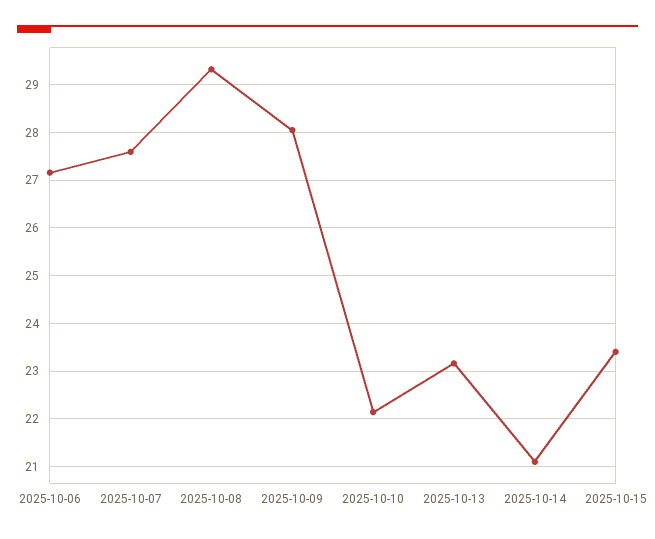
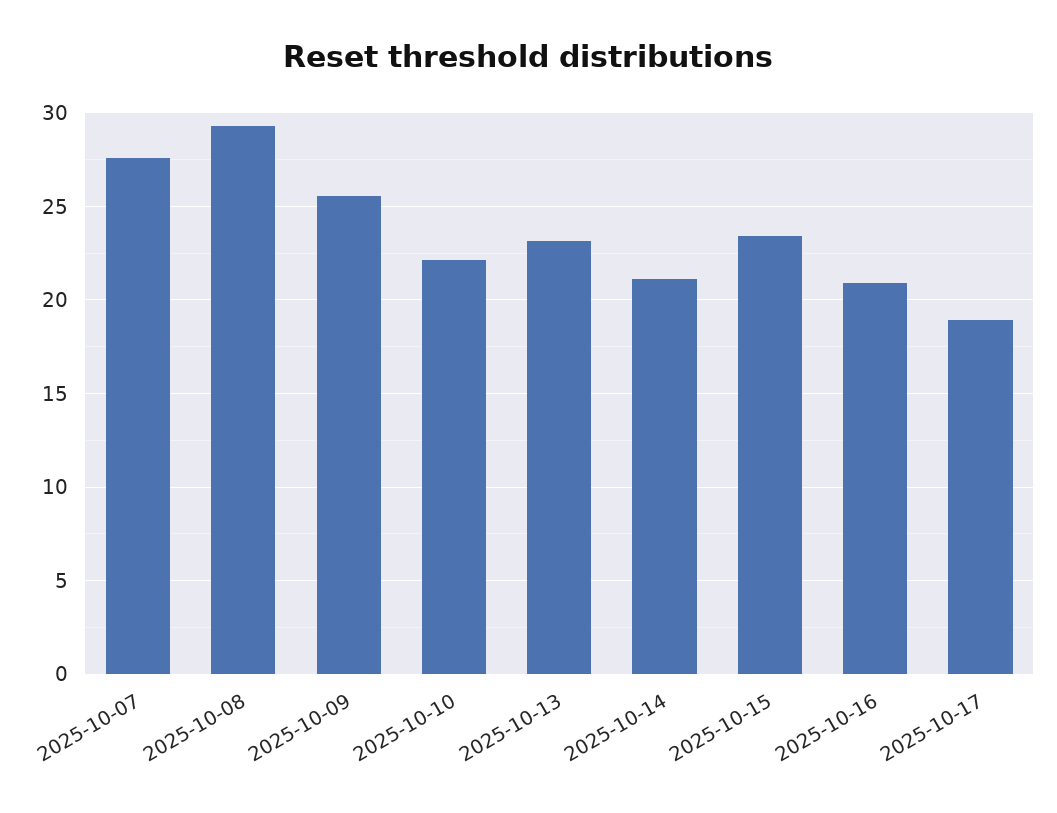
2025-10-06: 27.2 -> none
2025-10-09: 28 -> 25.5
2025-10-16: none -> 21
2025-10-17: none -> 19

